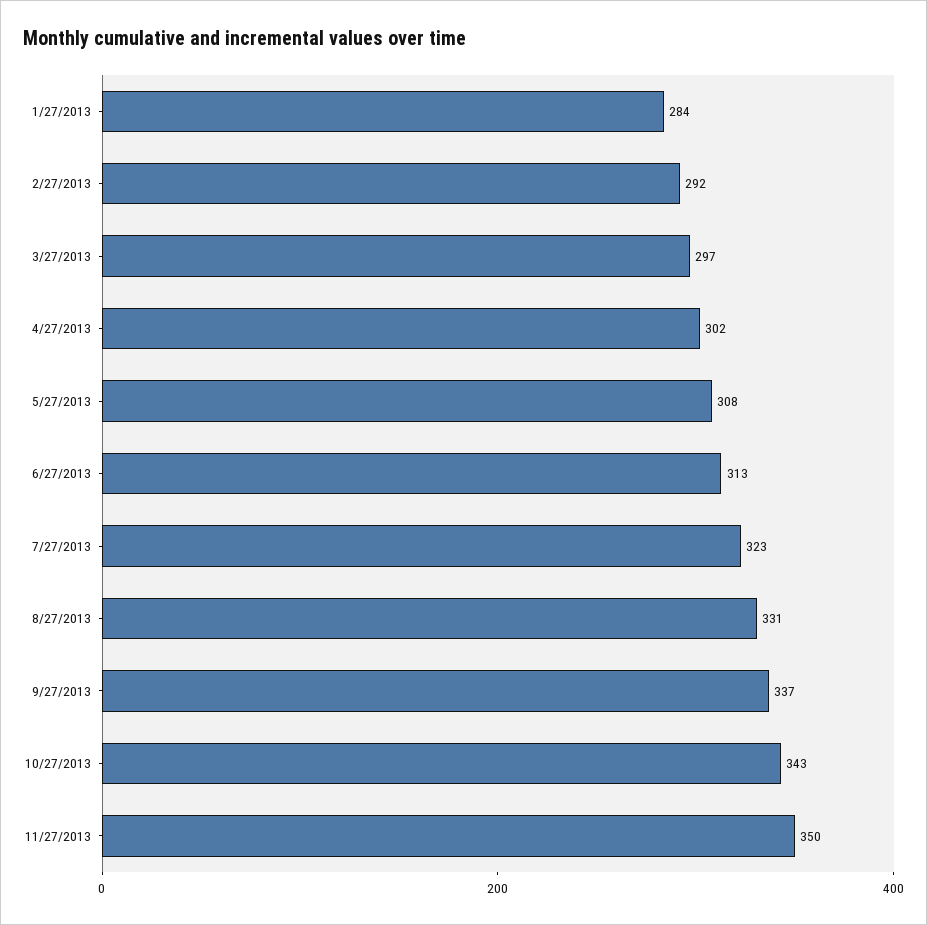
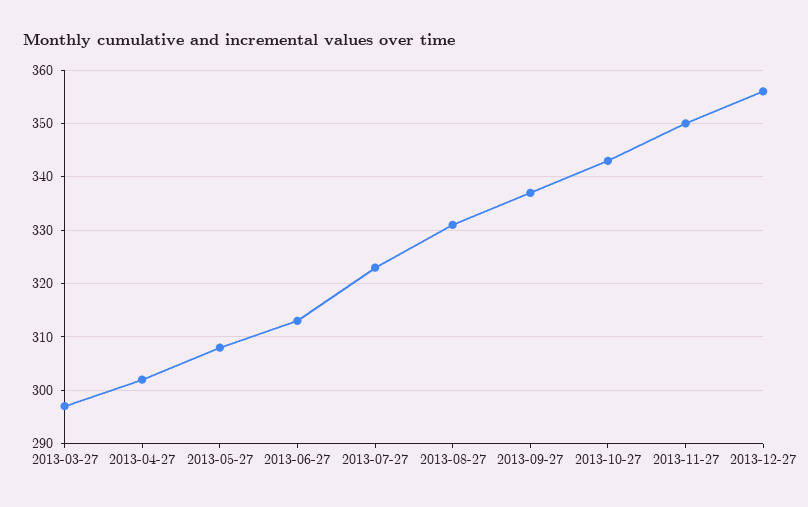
1/27/2013: 284 -> none
2/27/2013: 292 -> none
2013-12-27: none -> 355

